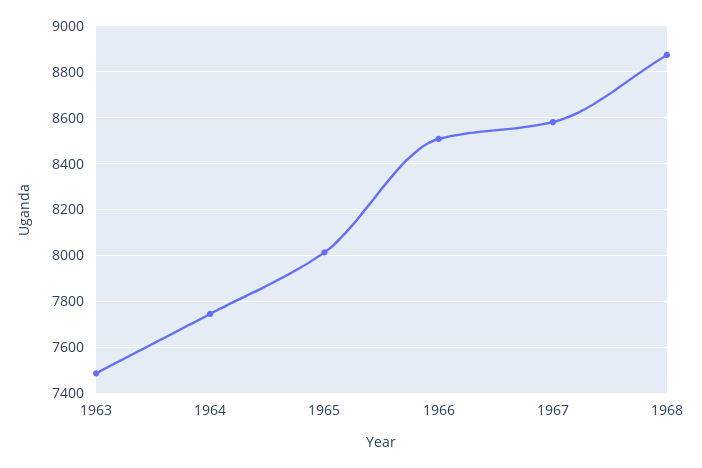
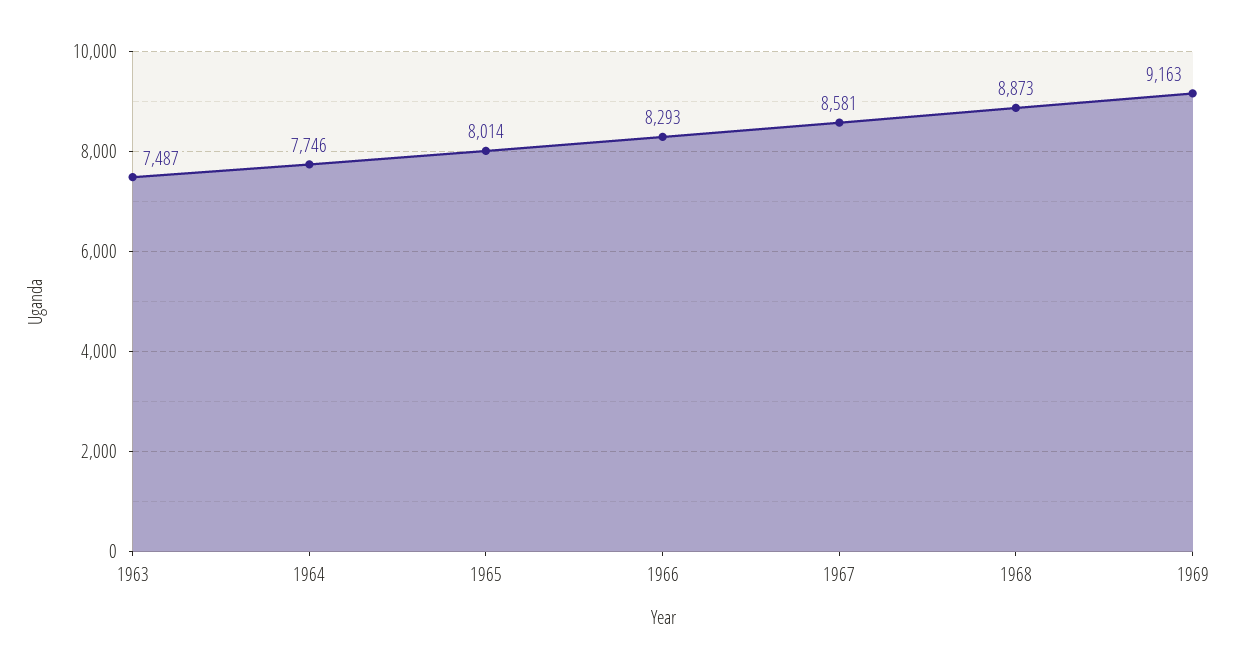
1966: 8500 -> 8293
1969: none -> 9163

